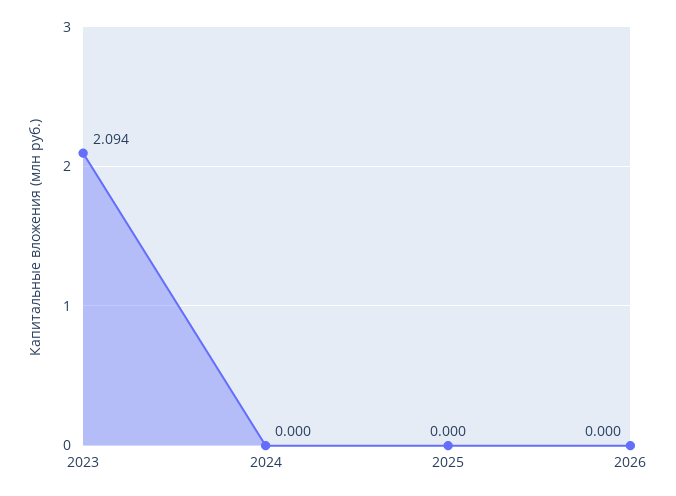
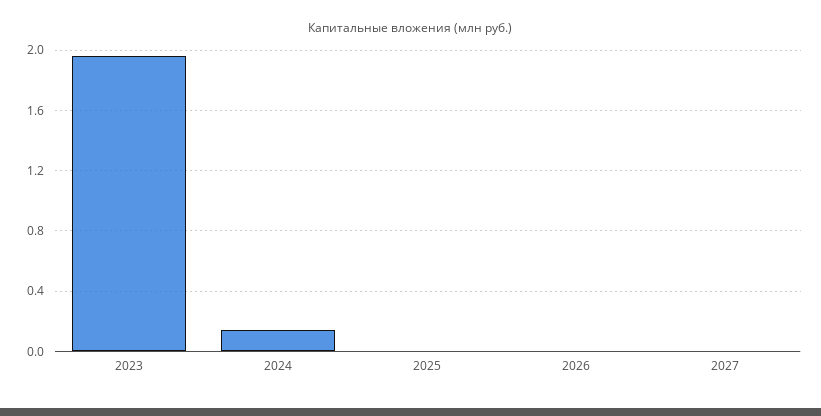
2023: 2.094 -> 1.95
2024: 0 -> 0.15
2027: none -> 0

